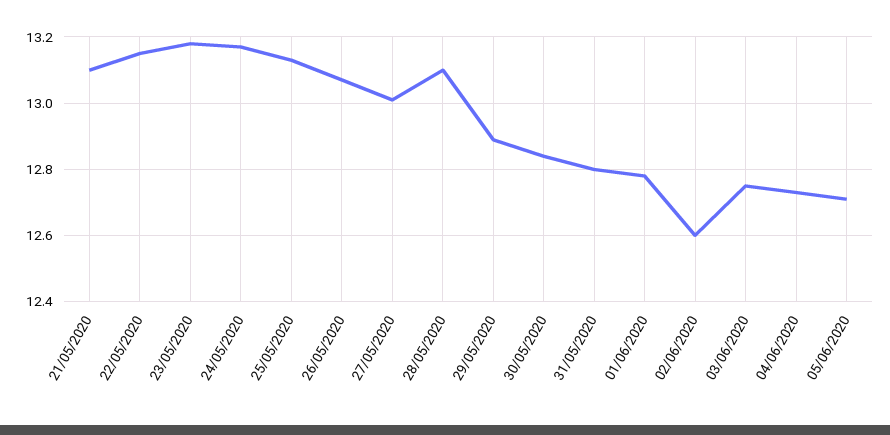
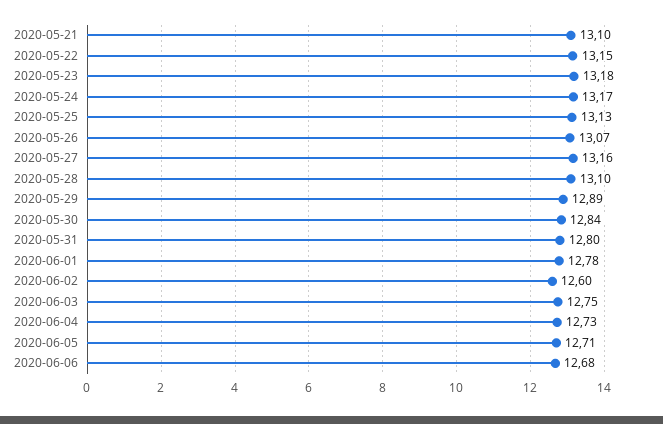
27/05/2020: 13 -> 13.16
2020-06-06: none -> 12.68

